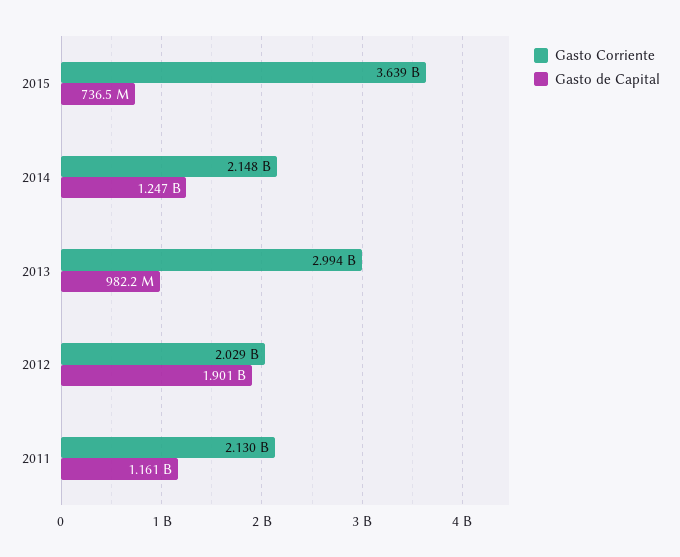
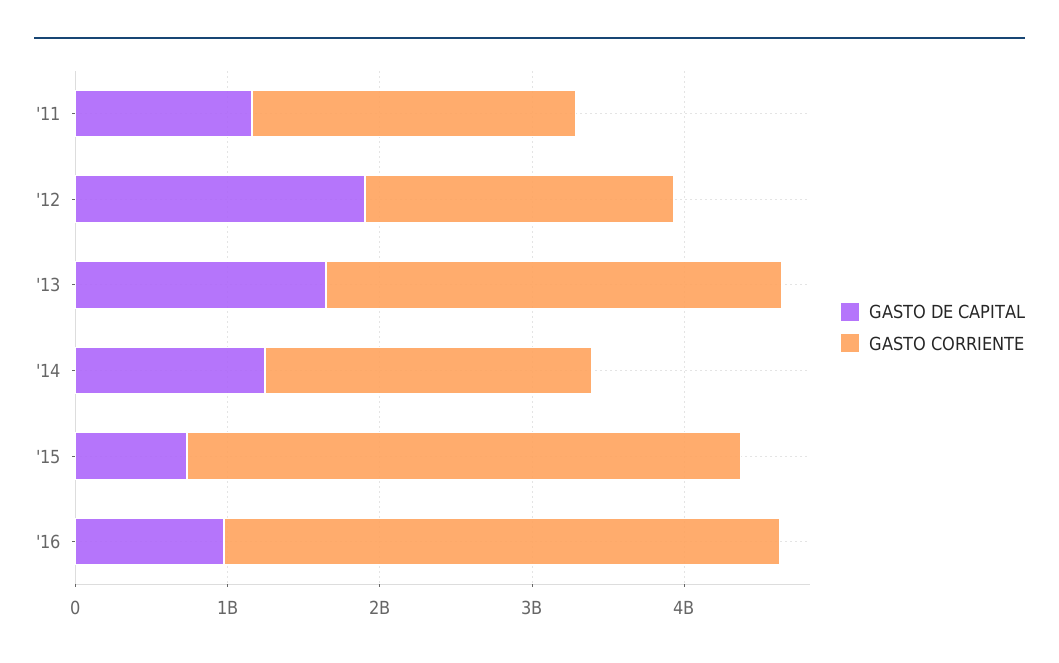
Gasto de Capital, 2013: 982200000 -> 1600000000
Gasto de Capital, '16: none -> 1000000000
Gasto Corriente, '16: none -> 3600000000

